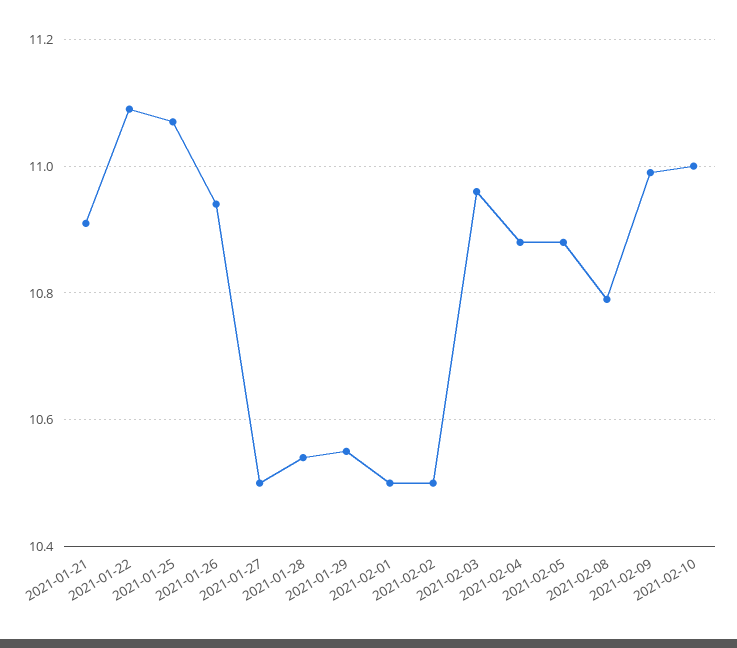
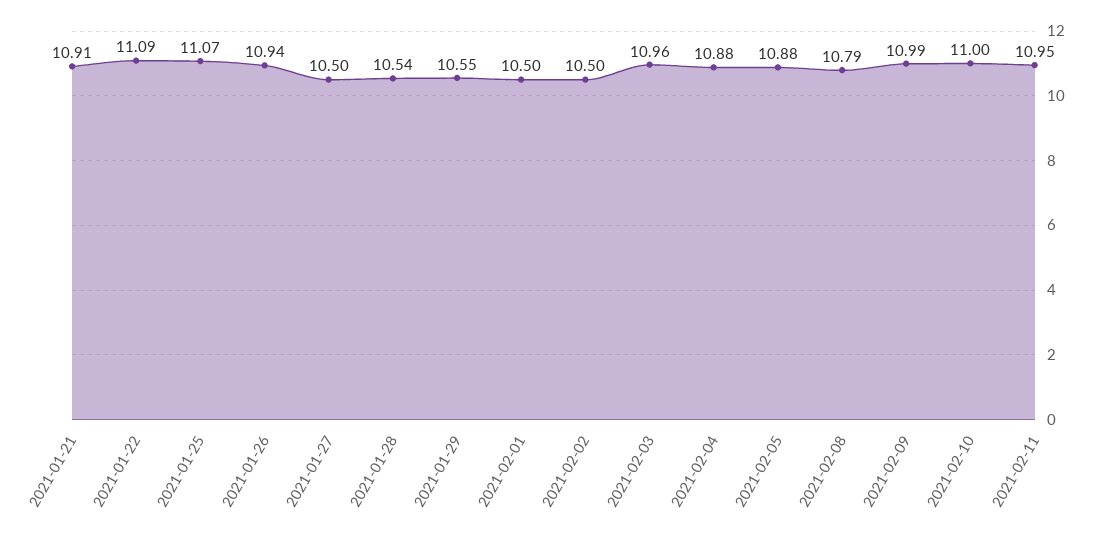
2021-02-11: none -> 10.95

